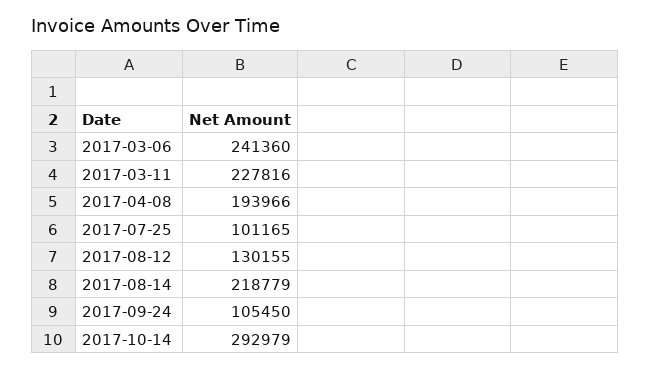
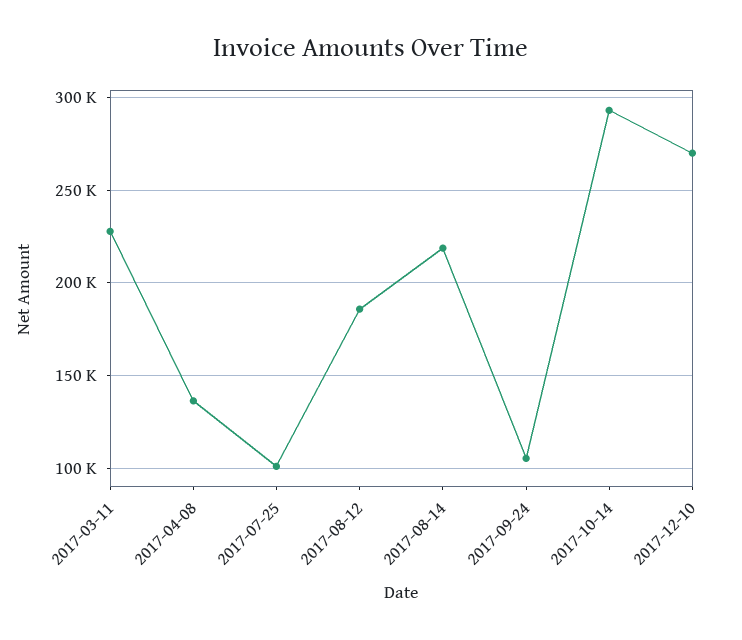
2017-03-06: 241360 -> none
2017-04-08: 193966 -> 135000
2017-08-12: 130155 -> 185000
2017-12-10: none -> 270000

